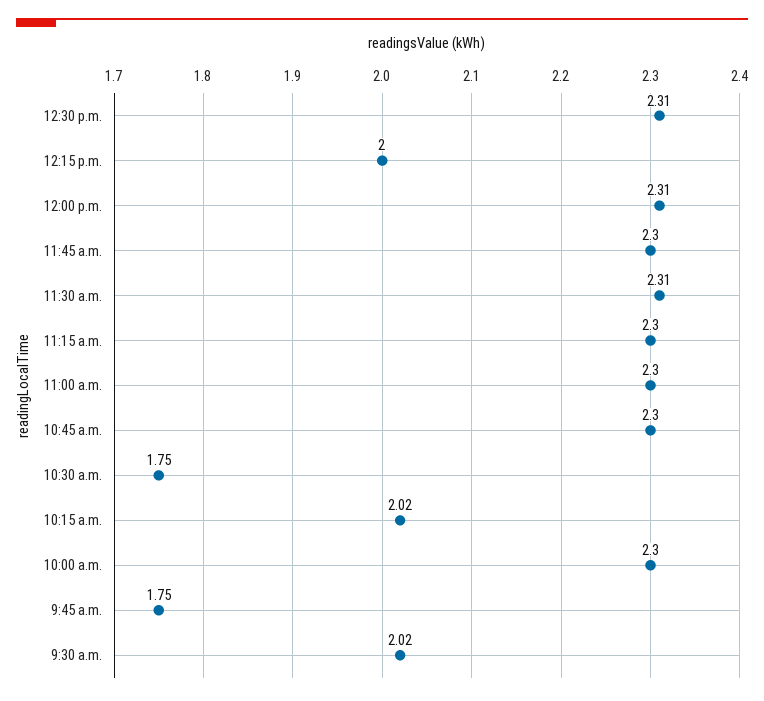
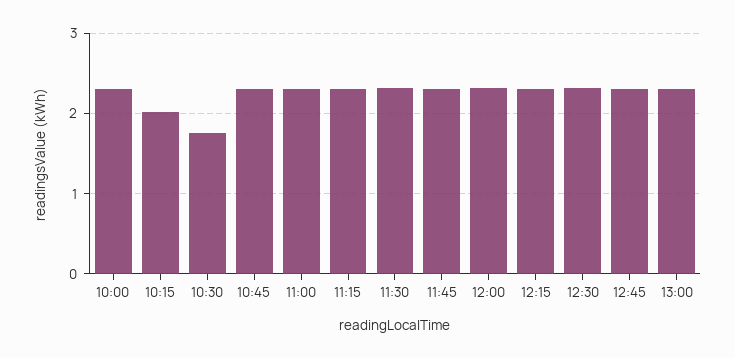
12:15 p.m.: 2 -> 2.3
9:45 a.m.: 1.75 -> none
9:30 a.m.: 2.02 -> none
12:45: none -> 2.3
13:00: none -> 2.3

